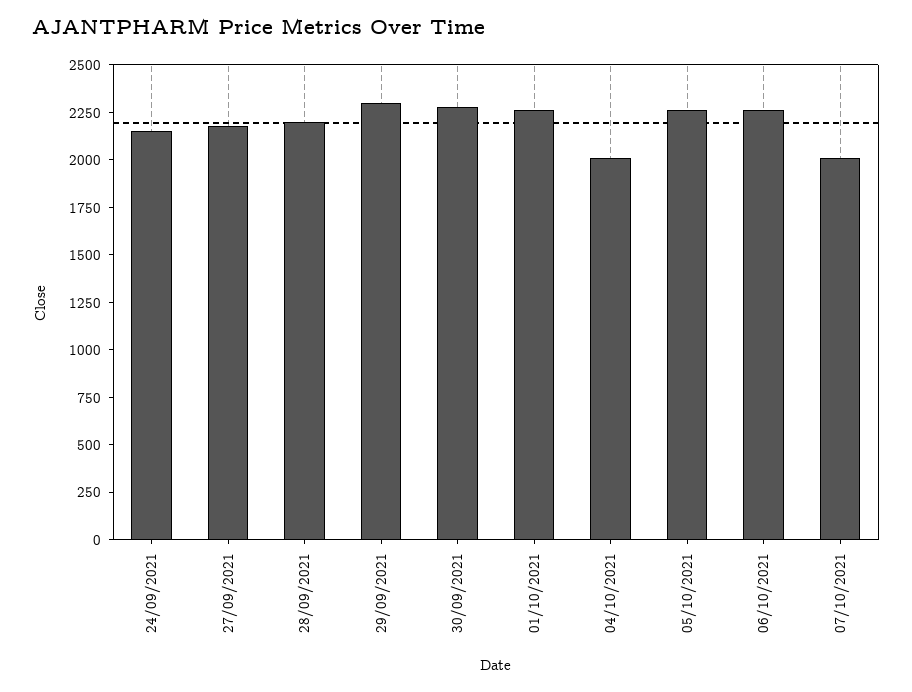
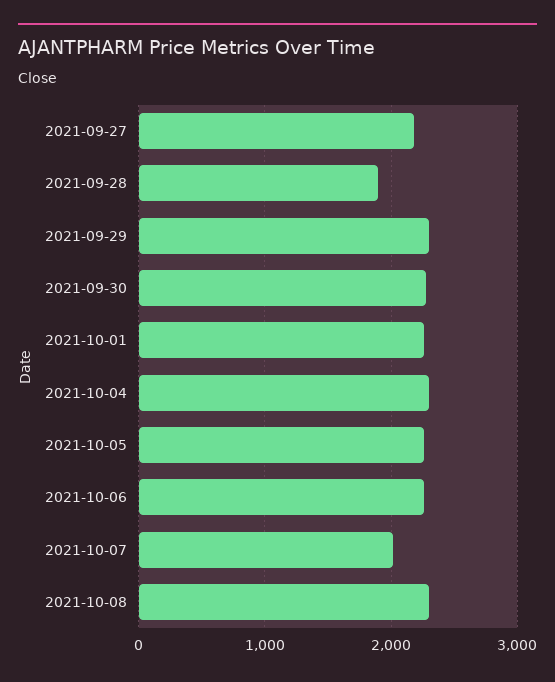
24/09/2021: 2150 -> none
28/09/2021: 2200 -> 1900
04/10/2021: 2000 -> 2300
2021-10-08: none -> 2300

